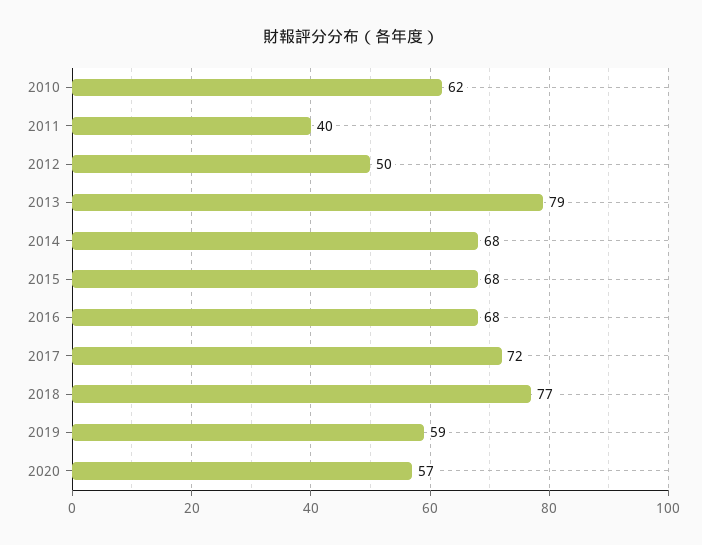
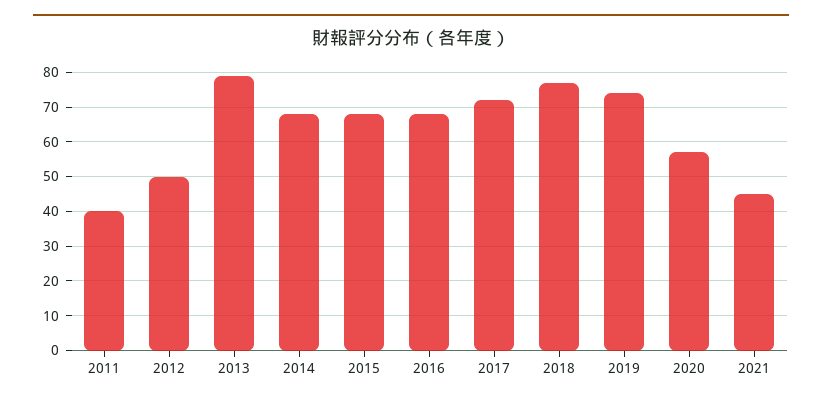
2010: 62 -> none
2019: 59 -> 75
2021: none -> 45

